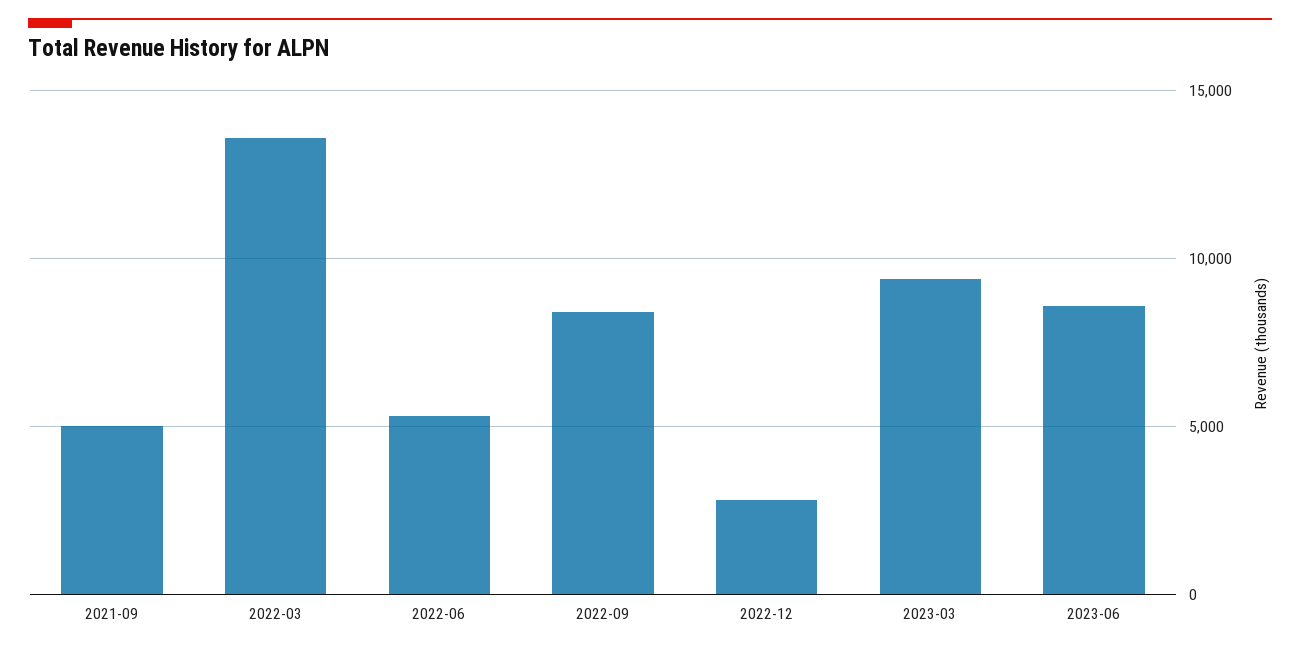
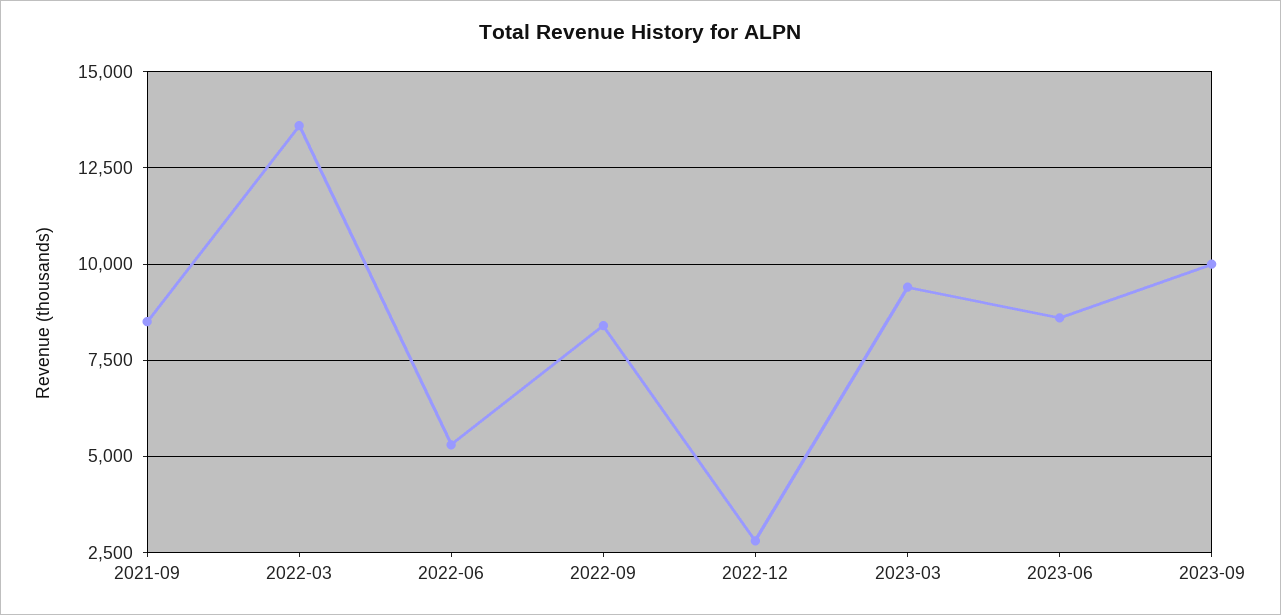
2021-09: 5000 -> 8500
2023-09: none -> 10000

